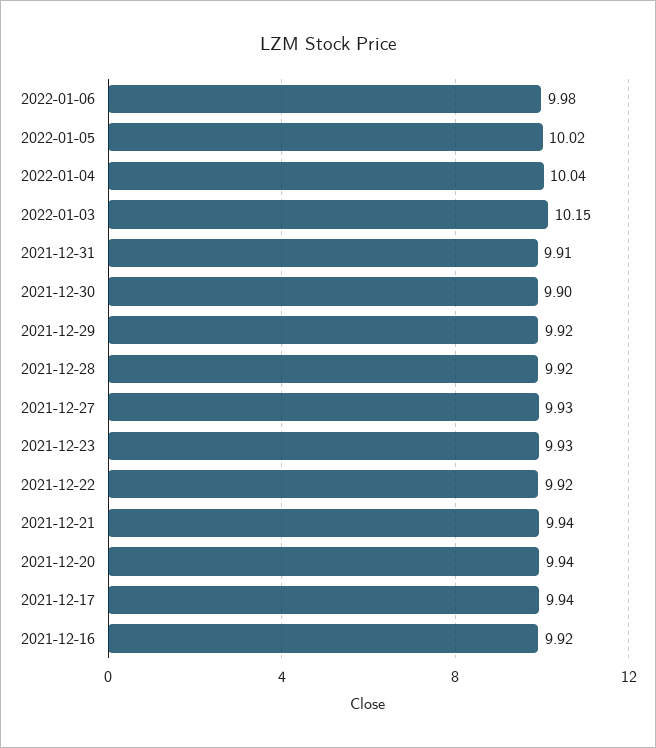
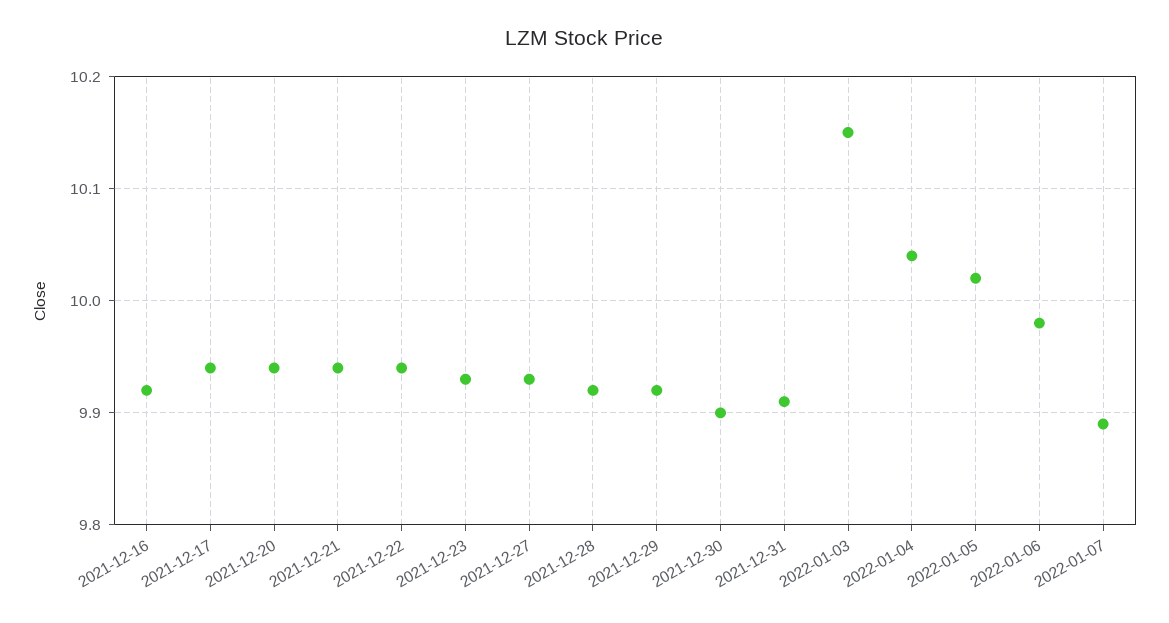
2021-12-22: 9.92 -> 9.94
2022-01-07: none -> 9.89

